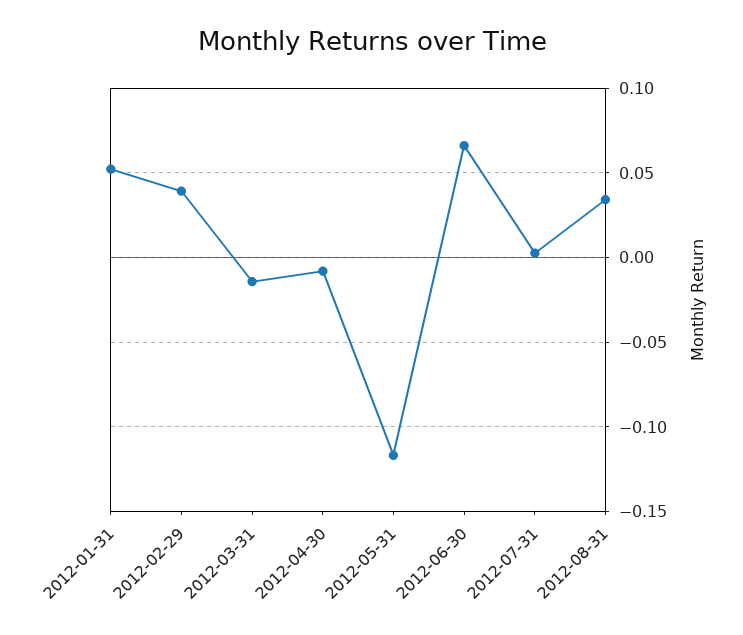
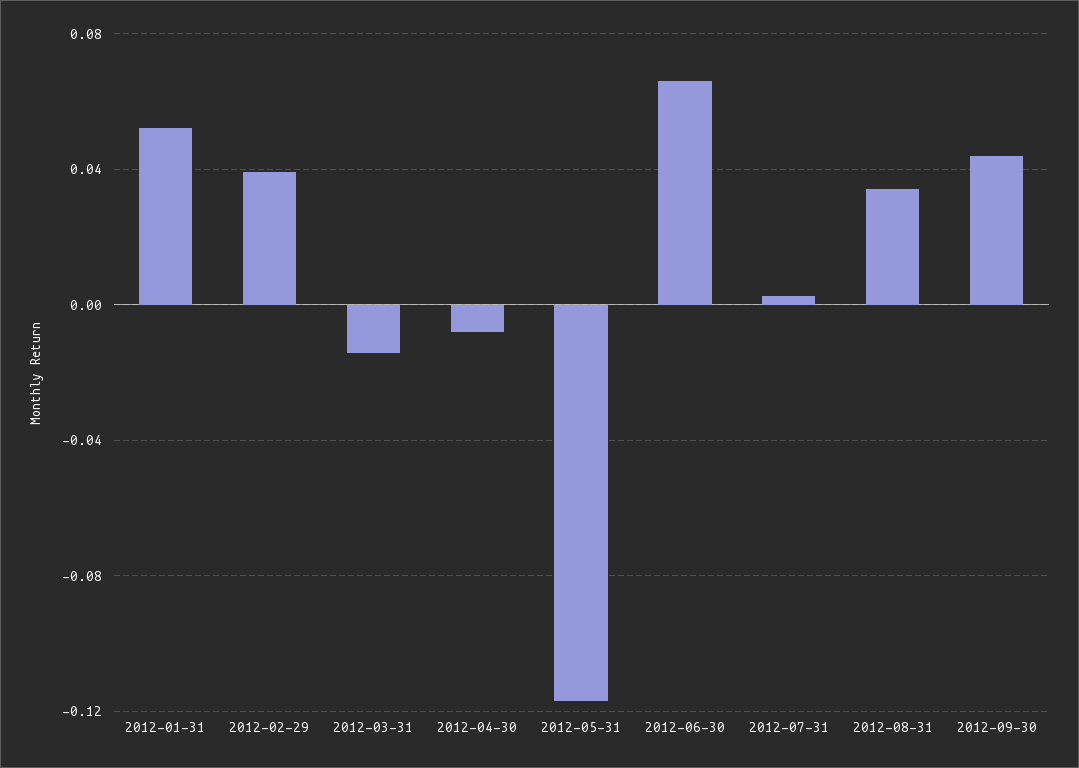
2012-09-30: none -> 0.045

